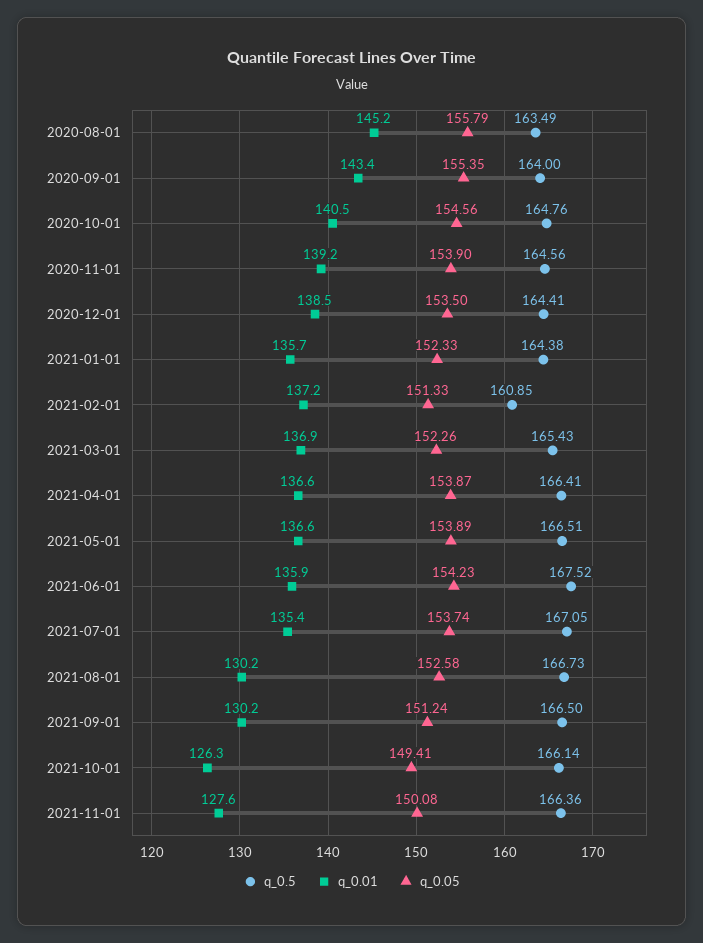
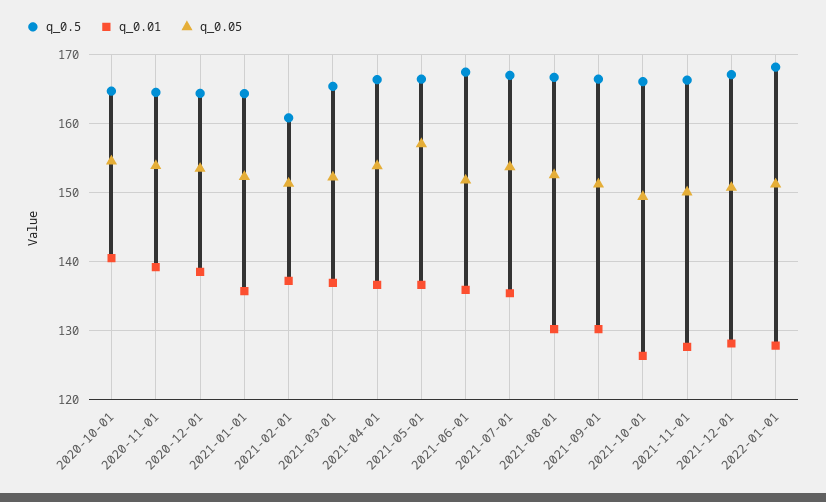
q_0.5, 2020-08-01: 163.49 -> none
q_0.01, 2020-08-01: 145.2 -> none
q_0.05, 2020-08-01: 155.79 -> none
q_0.5, 2020-09-01: 164 -> none
q_0.01, 2020-09-01: 143.4 -> none
q_0.05, 2020-09-01: 155.35 -> none
q_0.05, 2021-05-01: 153.89 -> 157
q_0.05, 2021-06-01: 154.23 -> 152
q_0.5, 2021-12-01: none -> 167
q_0.01, 2021-12-01: none -> 128
q_0.05, 2021-12-01: none -> 151
q_0.5, 2022-01-01: none -> 168
q_0.01, 2022-01-01: none -> 128
q_0.05, 2022-01-01: none -> 151

